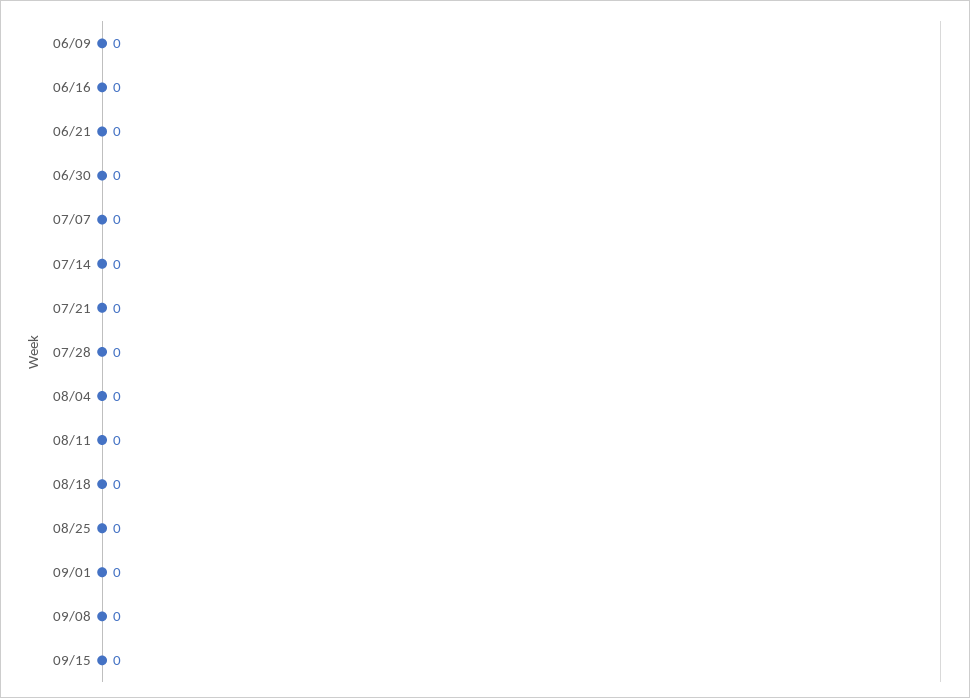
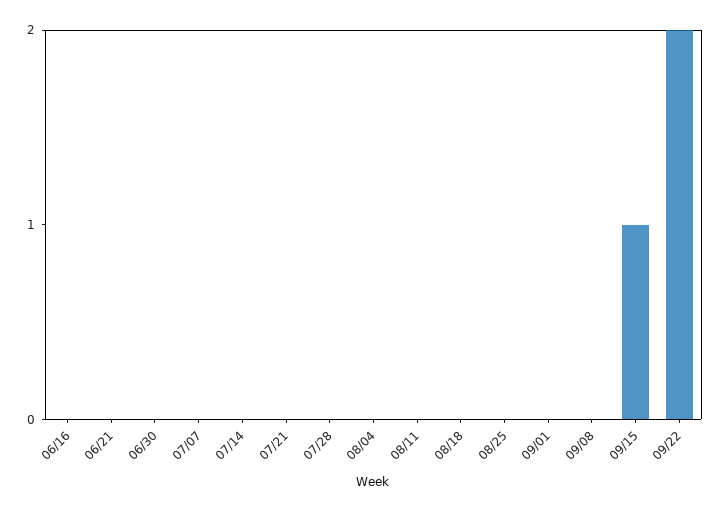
06/09: 0 -> none
09/15: 0 -> 1
09/22: none -> 2

